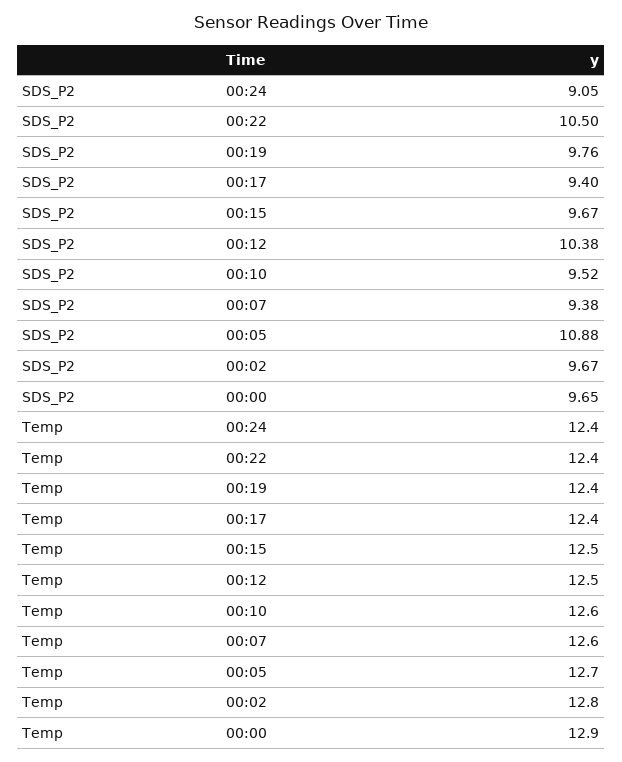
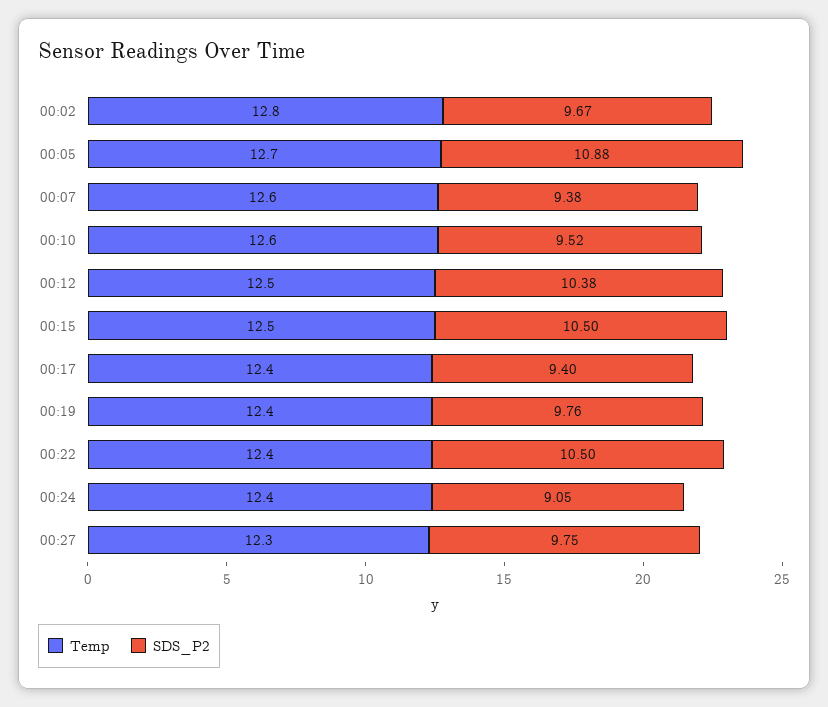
SDS_P2, 00:15: 9.67 -> 10.5
SDS_P2, 00:00: 9.65 -> none
Temp, 00:00: 12.9 -> none
Temp, 00:27: none -> 12.3
SDS_P2, 00:27: none -> 9.75

